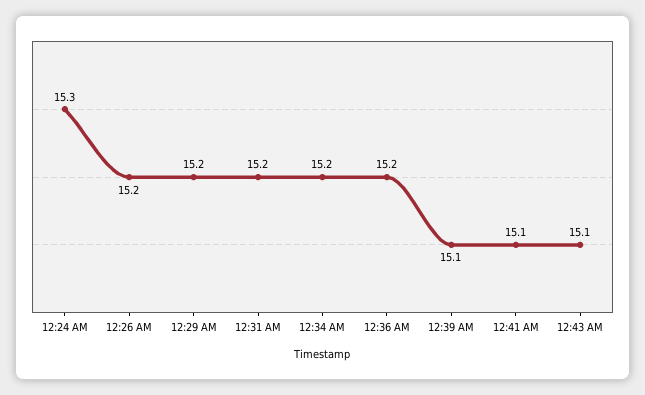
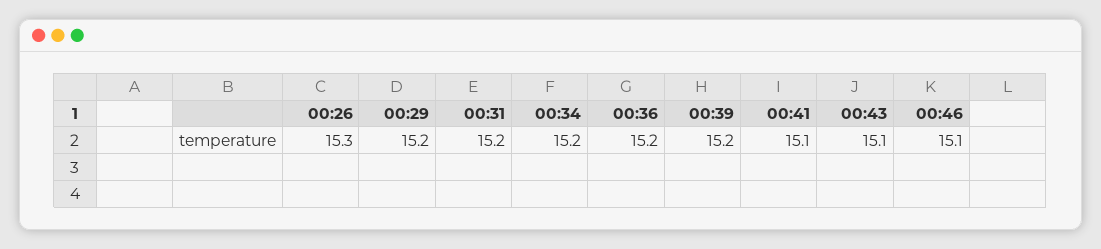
12:24 AM: 15.3 -> none
12:26 AM: 15.2 -> 15.3
12:39 AM: 15.1 -> 15.2
00:46: none -> 15.1

